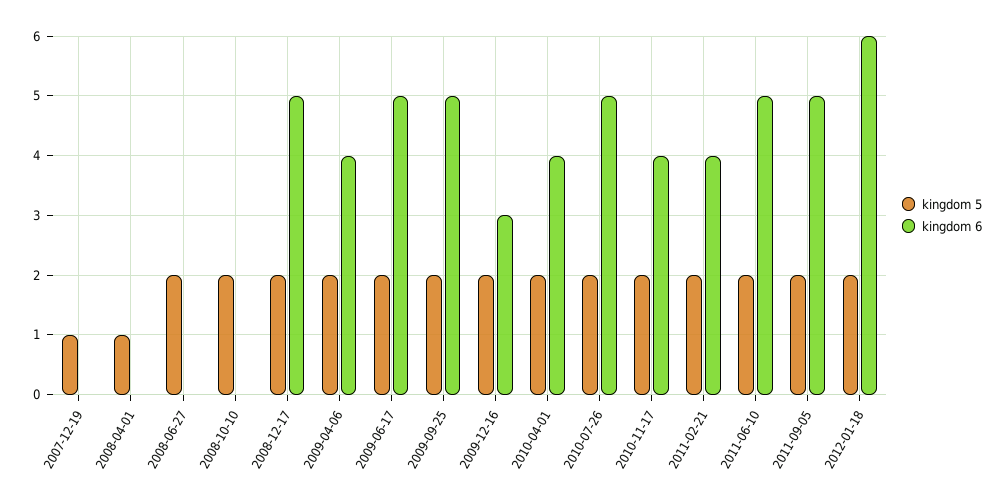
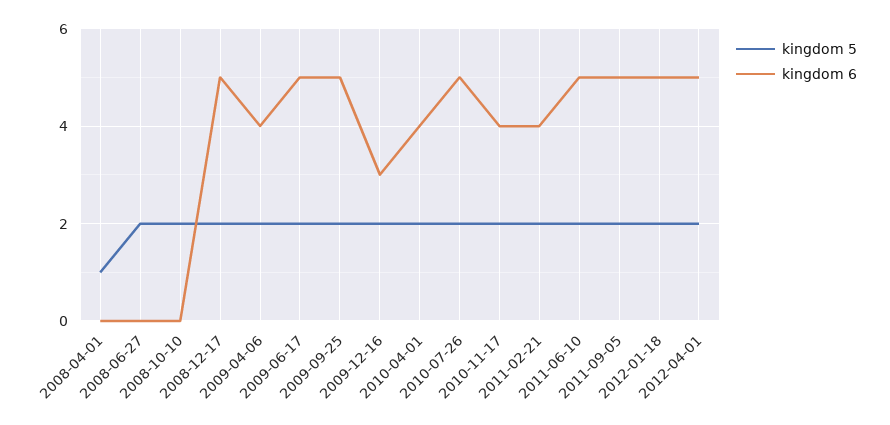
kingdom 5, 2007-12-19: 1 -> none
kingdom 6, 2007-12-19: 0 -> none
kingdom 6, 2012-01-18: 6 -> 5
kingdom 5, 2012-04-01: none -> 2
kingdom 6, 2012-04-01: none -> 5

